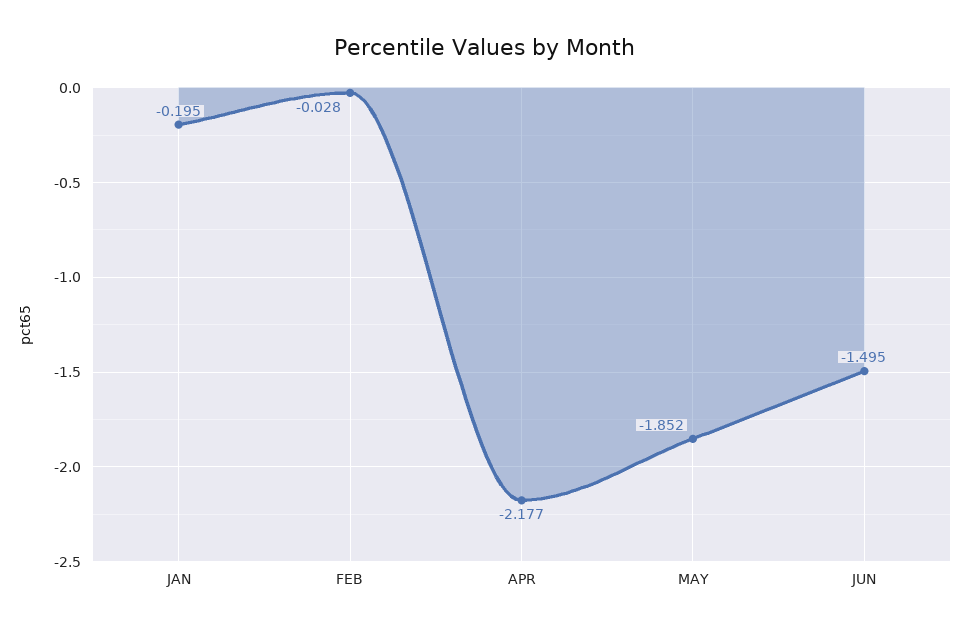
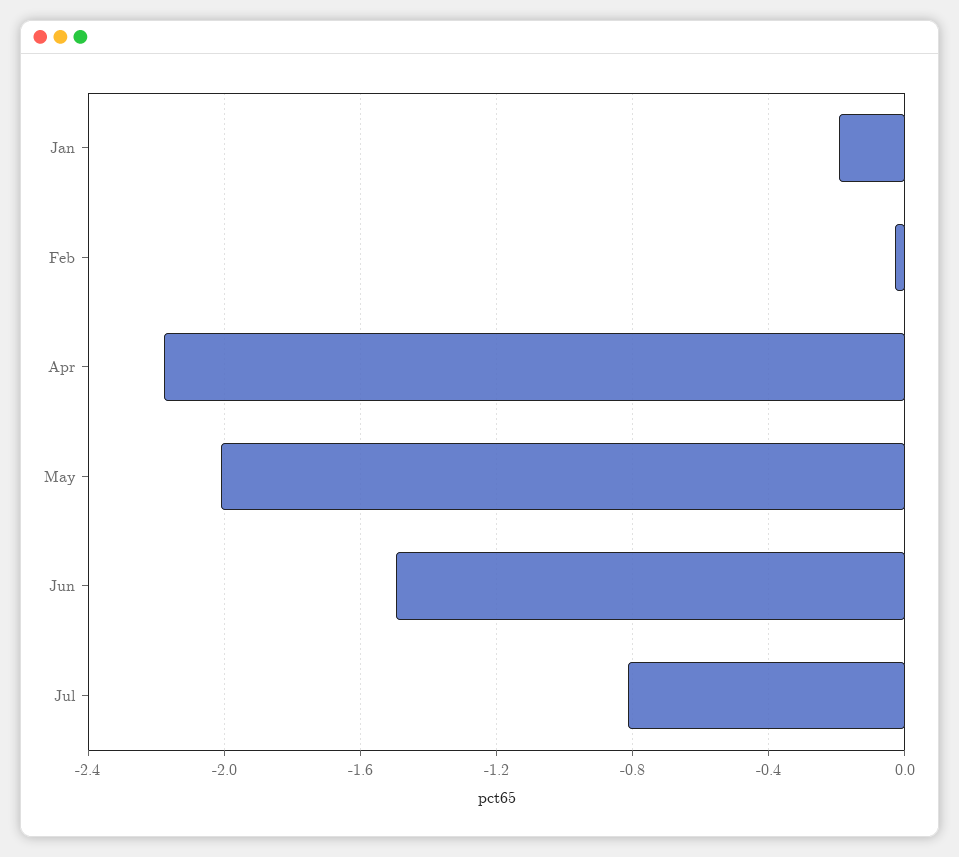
MAY: -1.852 -> -2
Jul: none -> -0.8

